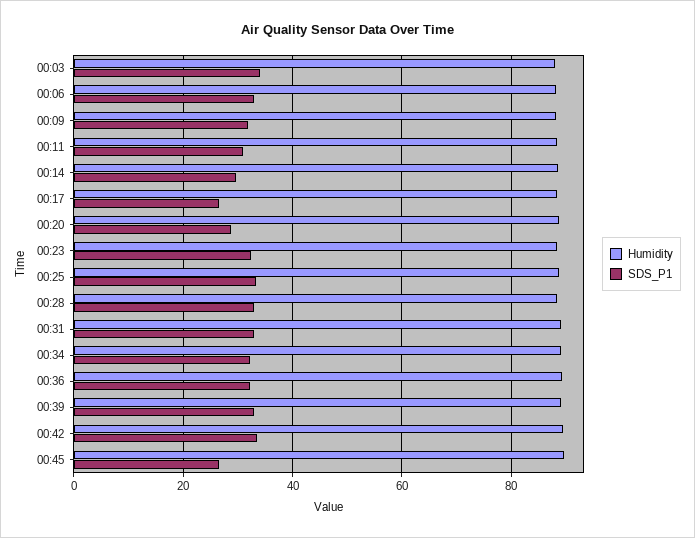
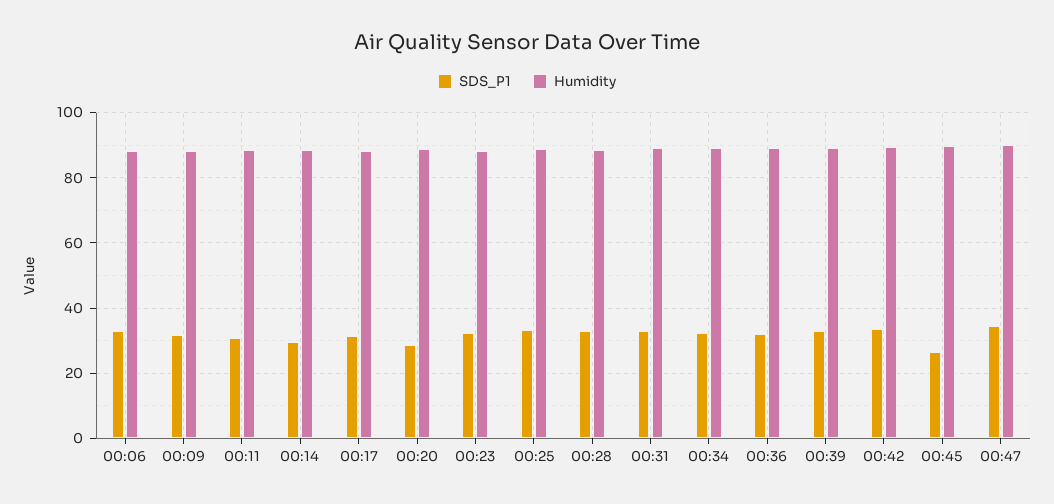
Humidity, 00:03: 88 -> none
SDS_P1, 00:03: 34 -> none
SDS_P1, 00:17: 26 -> 32
SDS_P1, 00:47: none -> 34
Humidity, 00:47: none -> 90

